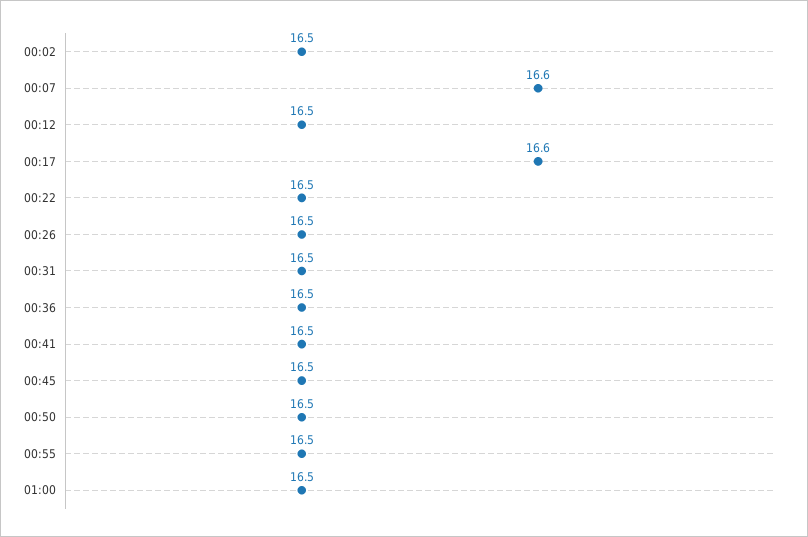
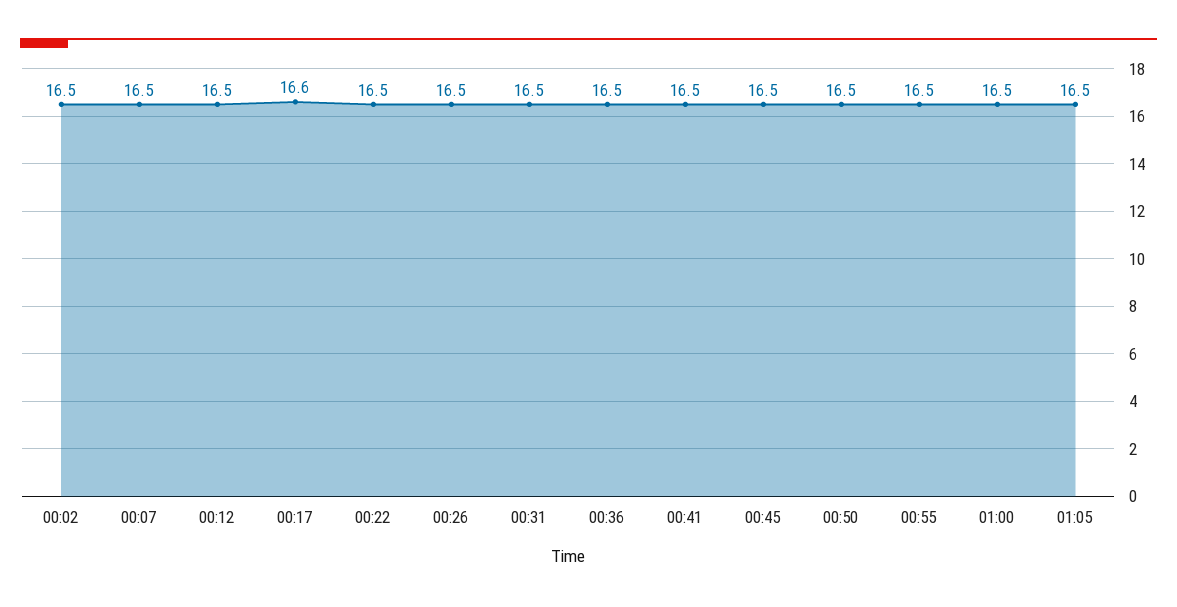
00:07: 16.6 -> 16.5
01:05: none -> 16.5

